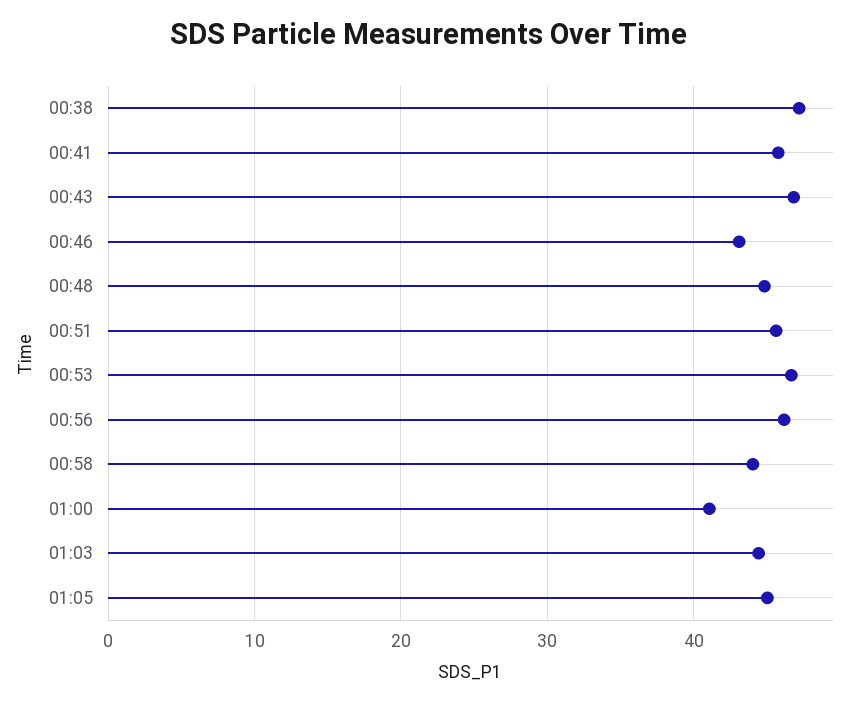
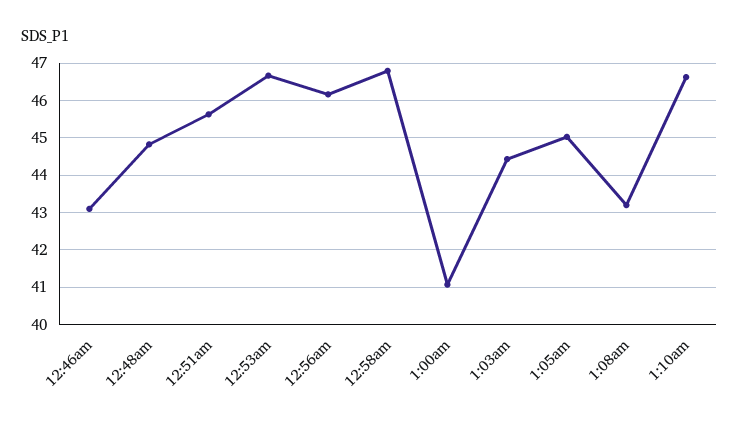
00:38: 47 -> none
00:41: 46 -> none
00:43: 47 -> none
00:58: 44 -> 46.8
1:08am: none -> 43.2
1:10am: none -> 46.6

